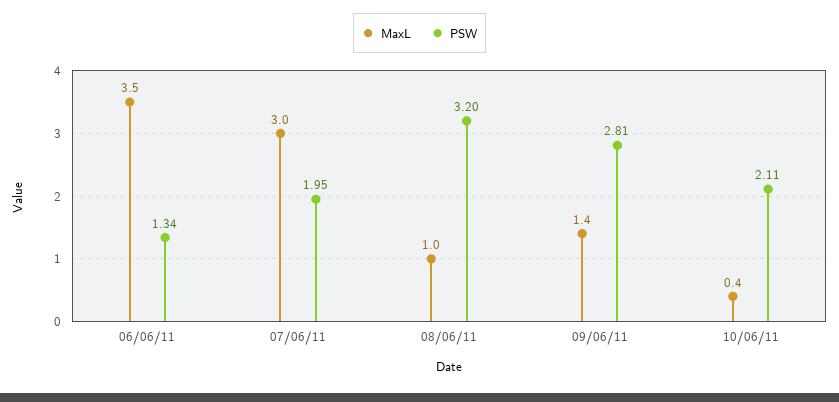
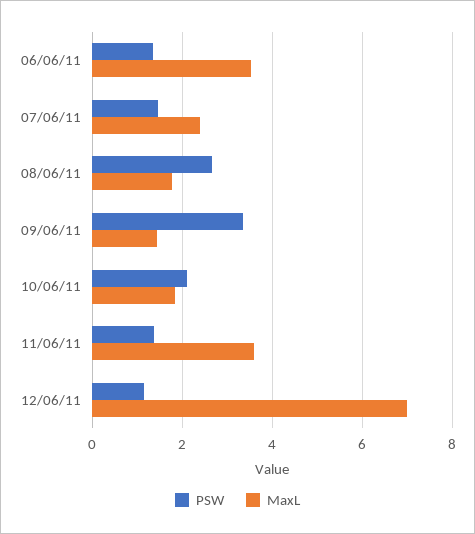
MaxL, 07/06/11: 3 -> 2.4
PSW, 07/06/11: 1.95 -> 1.4
MaxL, 08/06/11: 1 -> 1.8
PSW, 08/06/11: 3.2 -> 2.6
PSW, 09/06/11: 2.81 -> 3.4
MaxL, 10/06/11: 0.4 -> 1.8
PSW, 11/06/11: none -> 1.4
MaxL, 11/06/11: none -> 3.6
PSW, 12/06/11: none -> 1.2
MaxL, 12/06/11: none -> 7

